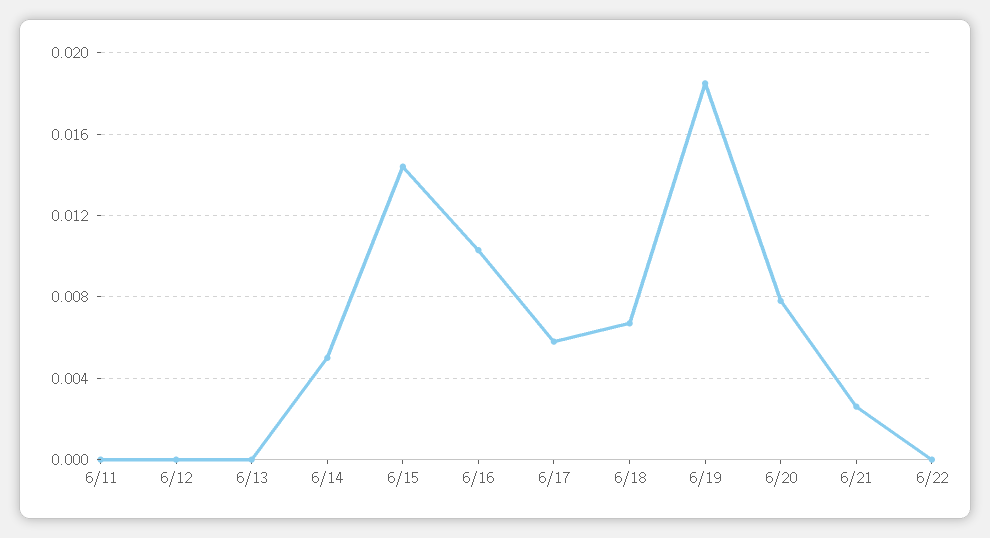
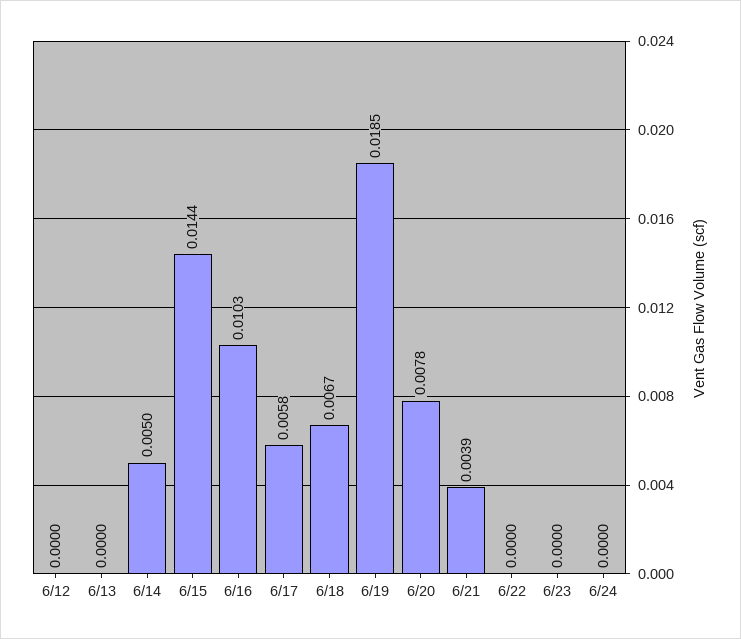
6/11: 0 -> none
6/21: 0.0025 -> 0.0039
6/23: none -> 0
6/24: none -> 0

